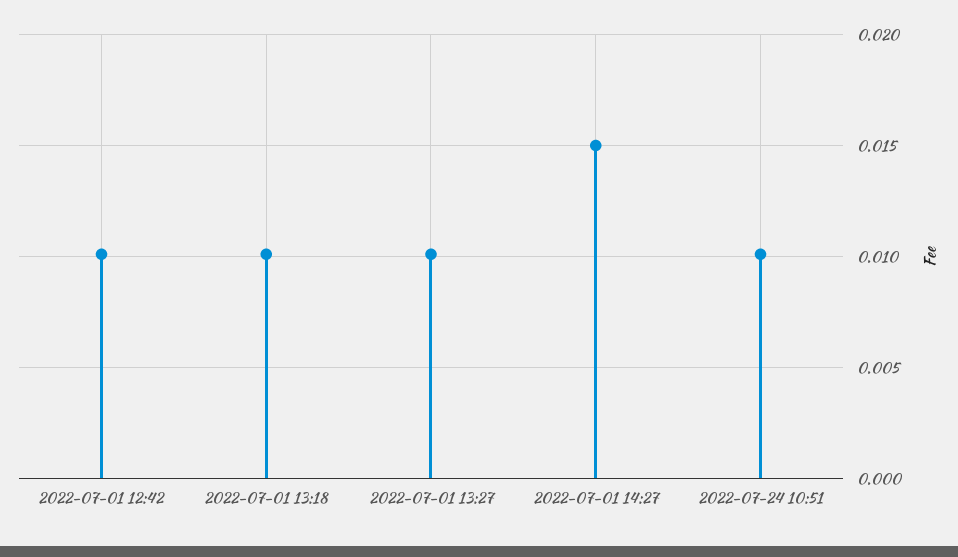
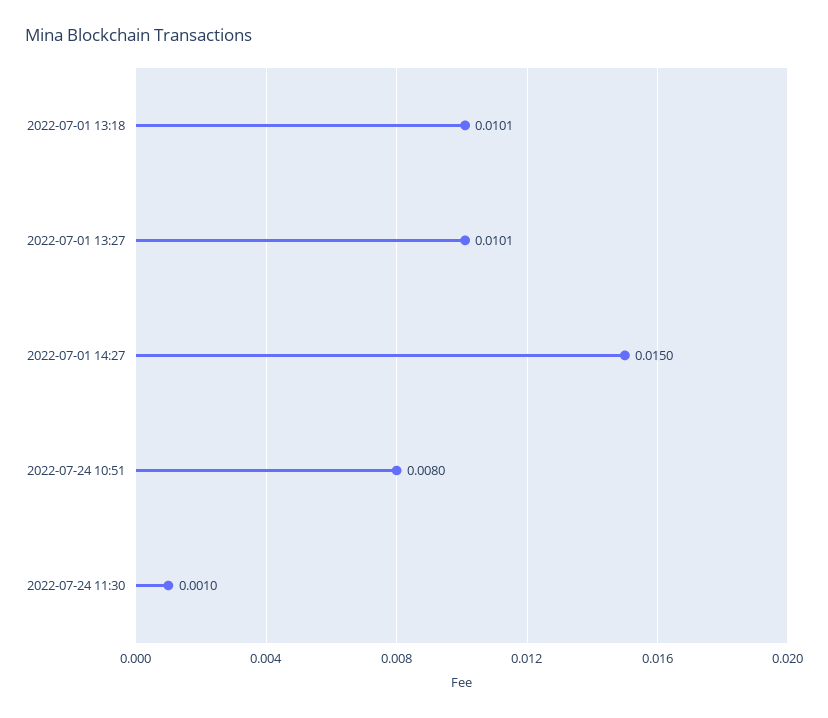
2022-07-01 12:42: 0.01 -> none
2022-07-24 10:51: 0.01 -> 0.008
2022-07-24 11:30: none -> 0.001

